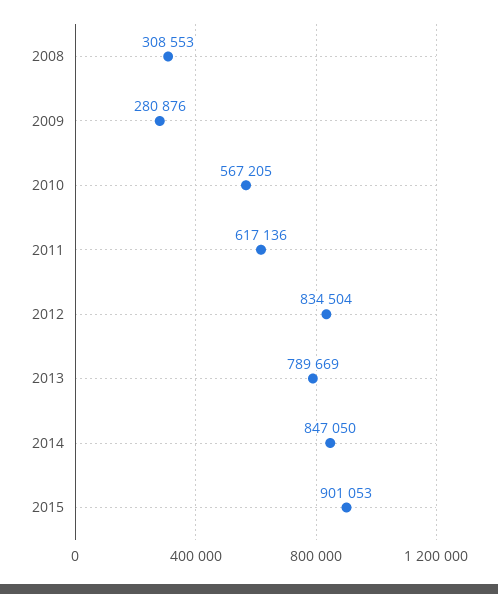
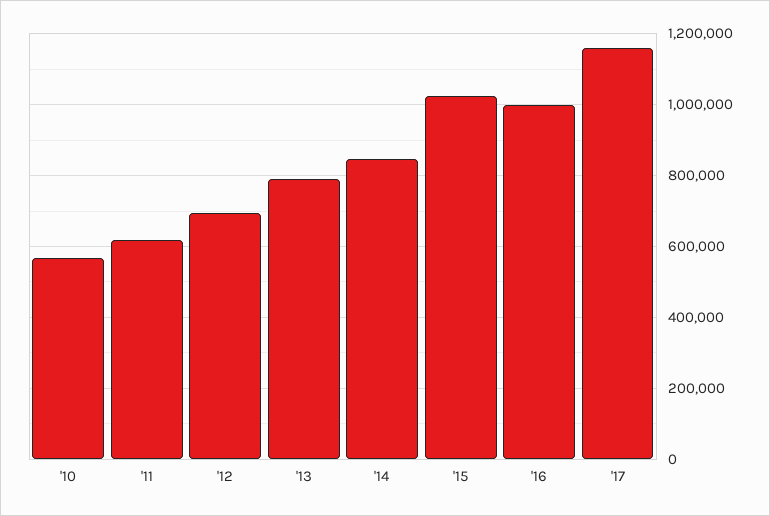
2008: 308553 -> none
2009: 280876 -> none
2012: 834504 -> 700000
2015: 901053 -> 1020000
'16: none -> 1000000
'17: none -> 1160000

